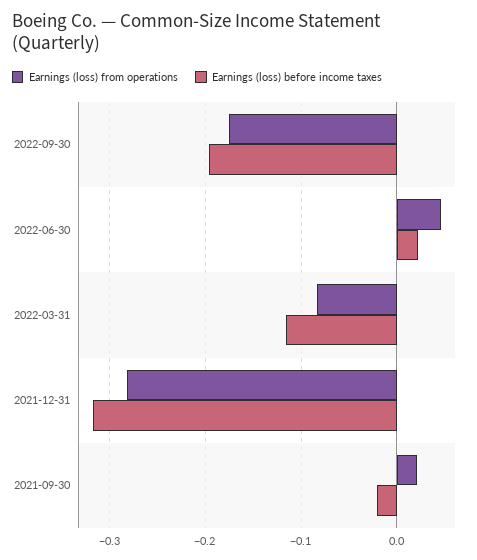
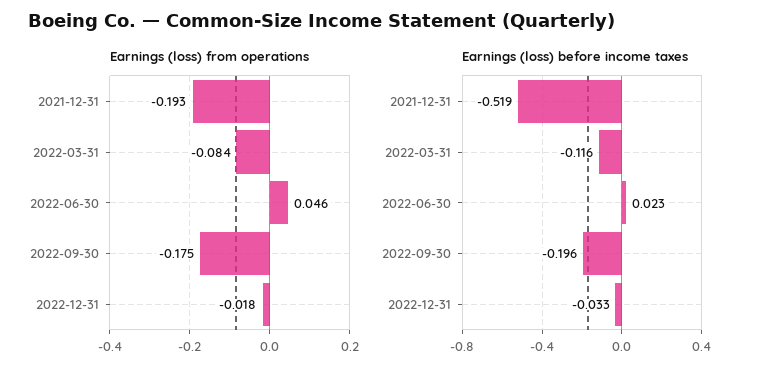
Earnings (loss) from operations, 2021-12-31: -0.28 -> -0.193
Earnings (loss) before income taxes, 2021-12-31: -0.32 -> -0.519
Earnings (loss) from operations, 2021-09-30: 0.02 -> none
Earnings (loss) before income taxes, 2021-09-30: -0.02 -> none
Earnings (loss) from operations, 2022-12-31: none -> -0.018
Earnings (loss) before income taxes, 2022-12-31: none -> -0.033

